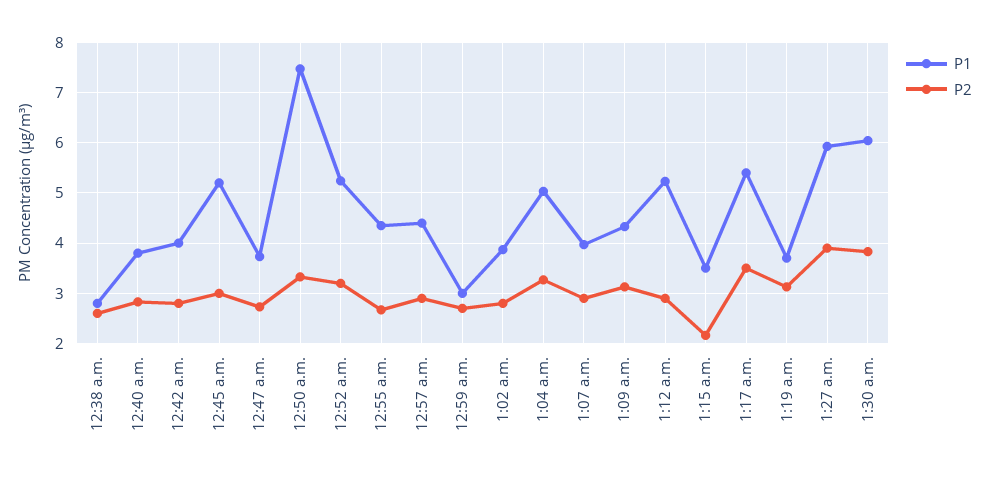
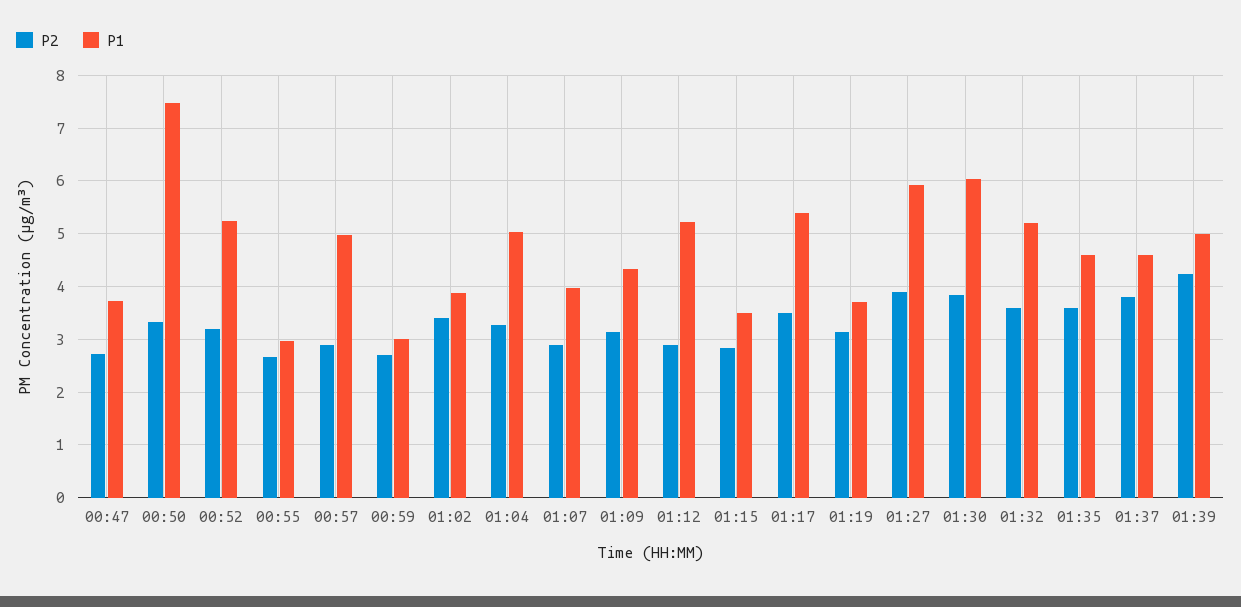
P1, 12:38 a.m.: 2.8 -> none
P2, 12:38 a.m.: 2.6 -> none
P1, 12:40 a.m.: 3.8 -> none
P2, 12:40 a.m.: 2.8 -> none
P1, 12:42 a.m.: 4 -> none
P2, 12:42 a.m.: 2.8 -> none
P1, 12:45 a.m.: 5.2 -> none
P2, 12:45 a.m.: 3 -> none
P1, 12:55 a.m.: 4.4 -> 3
P1, 12:57 a.m.: 4.4 -> 5
P2, 1:02 a.m.: 2.8 -> 3.4
P2, 1:15 a.m.: 2.2 -> 2.8
P2, 01:32: none -> 3.6
P1, 01:32: none -> 5.2
P2, 01:35: none -> 3.6
P1, 01:35: none -> 4.6
P2, 01:37: none -> 3.8
P1, 01:37: none -> 4.6
P2, 01:39: none -> 4.2
P1, 01:39: none -> 5

